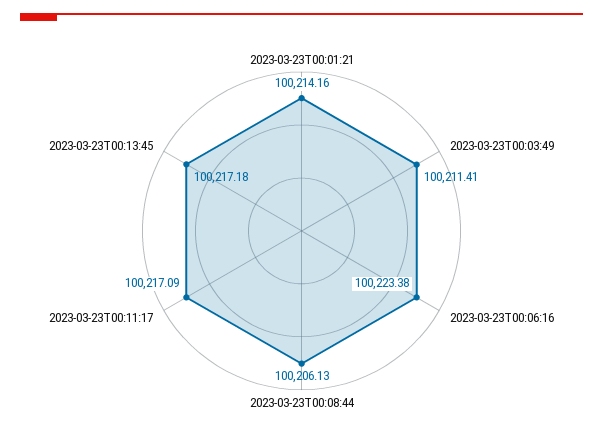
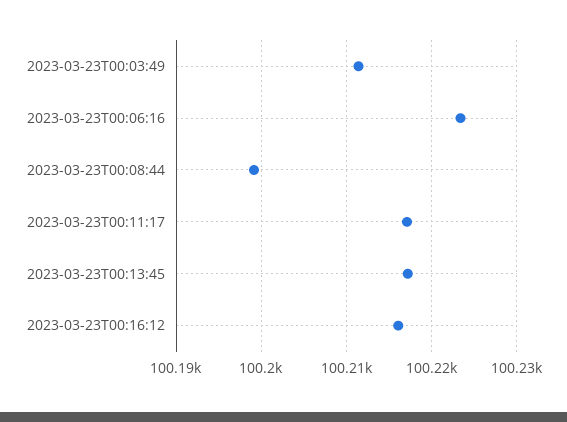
2023-03-23T00:01:21: 100214.16 -> none
2023-03-23T00:08:44: 100206.13 -> 100199
2023-03-23T00:16:12: none -> 100216

